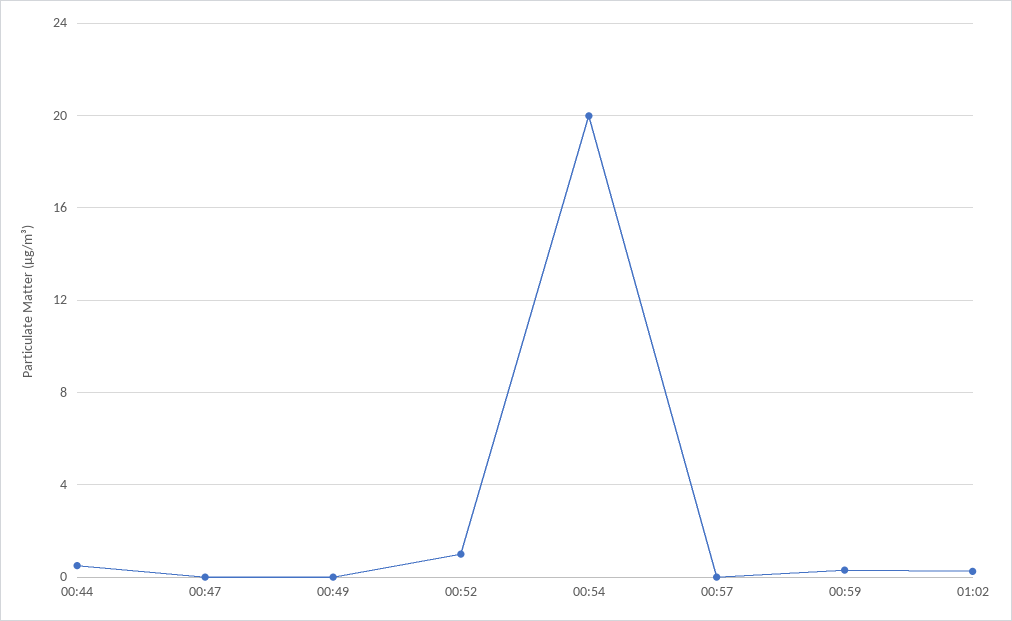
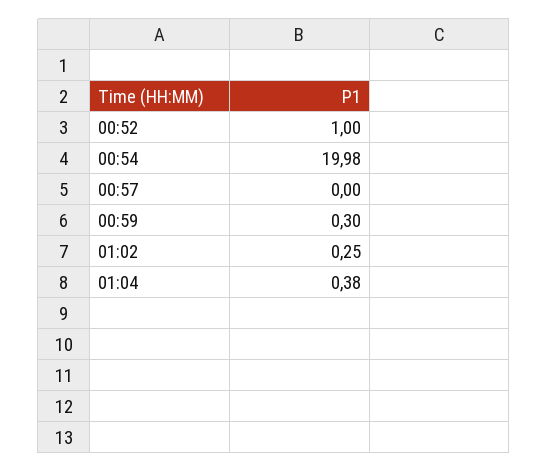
00:44: 0.5 -> none
00:47: 0 -> none
00:49: 0 -> none
01:04: none -> 0.38

